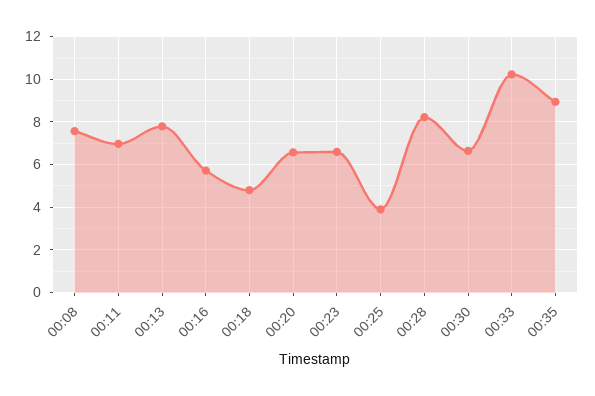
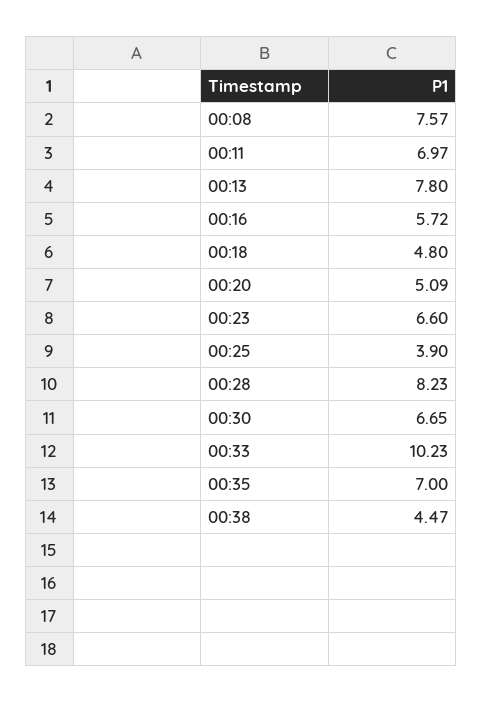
00:20: 6.5 -> 5.09
00:35: 9 -> 7
00:38: none -> 4.47

